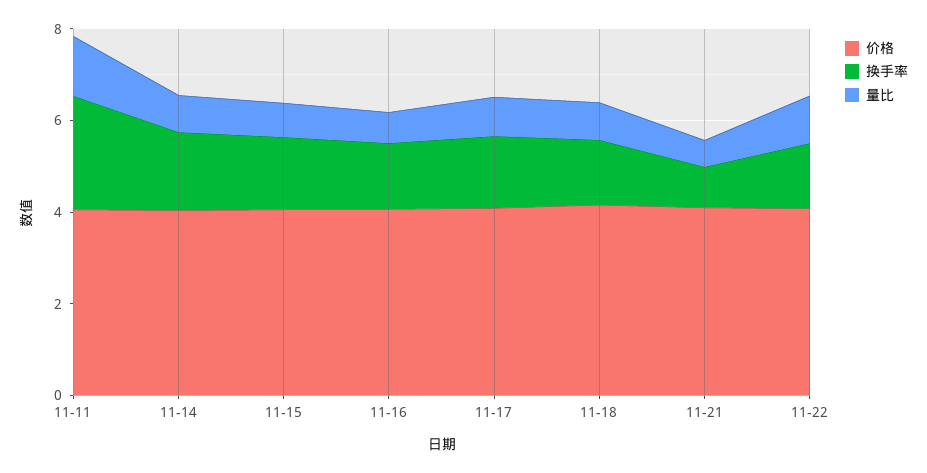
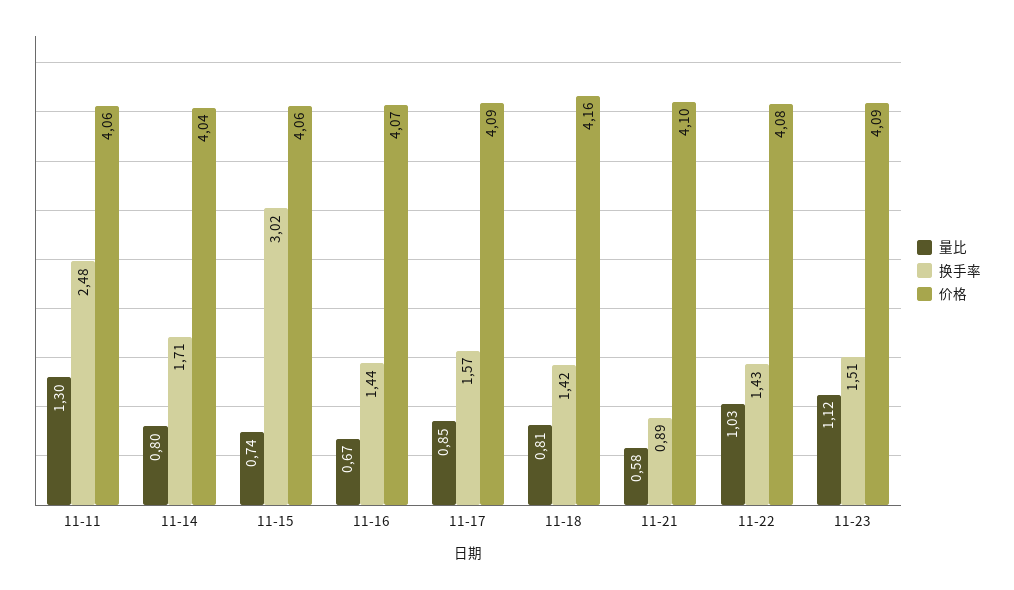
换手率, 11-15: 1.5 -> 3.02
量比, 11-23: none -> 1.12
换手率, 11-23: none -> 1.51
价格, 11-23: none -> 4.09

